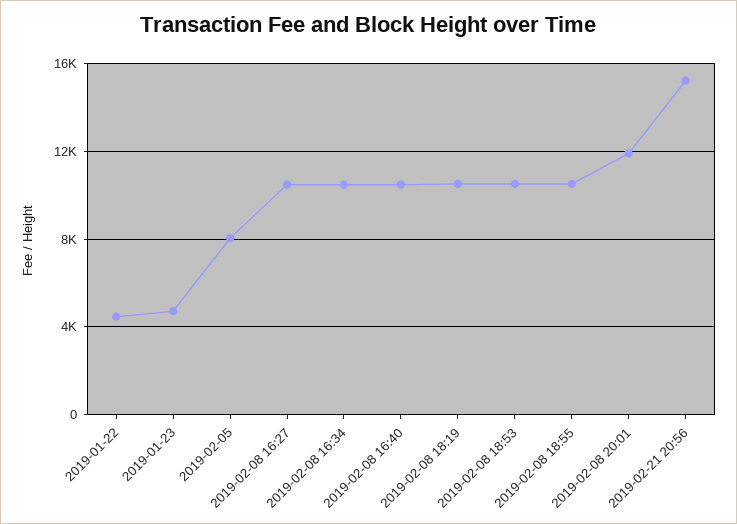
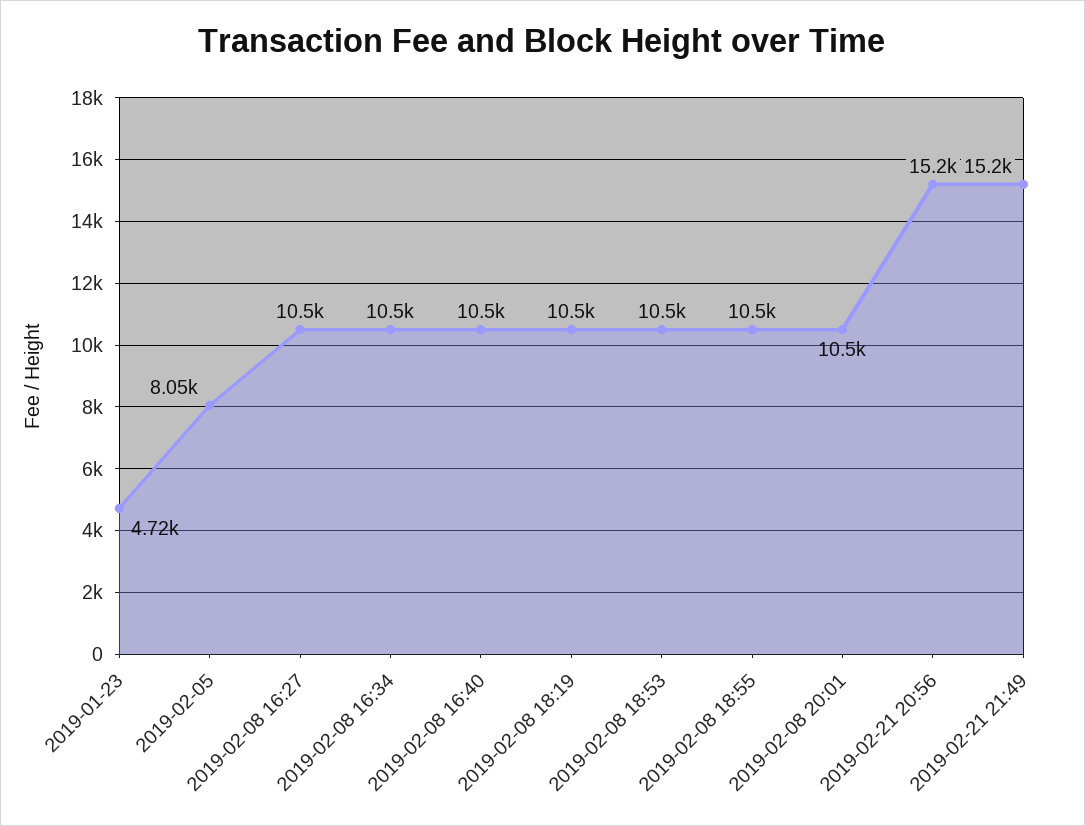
2019-01-22: 4500 -> none
2019-02-08 20:01: 12000 -> 10500
2019-02-21 21:49: none -> 15200

